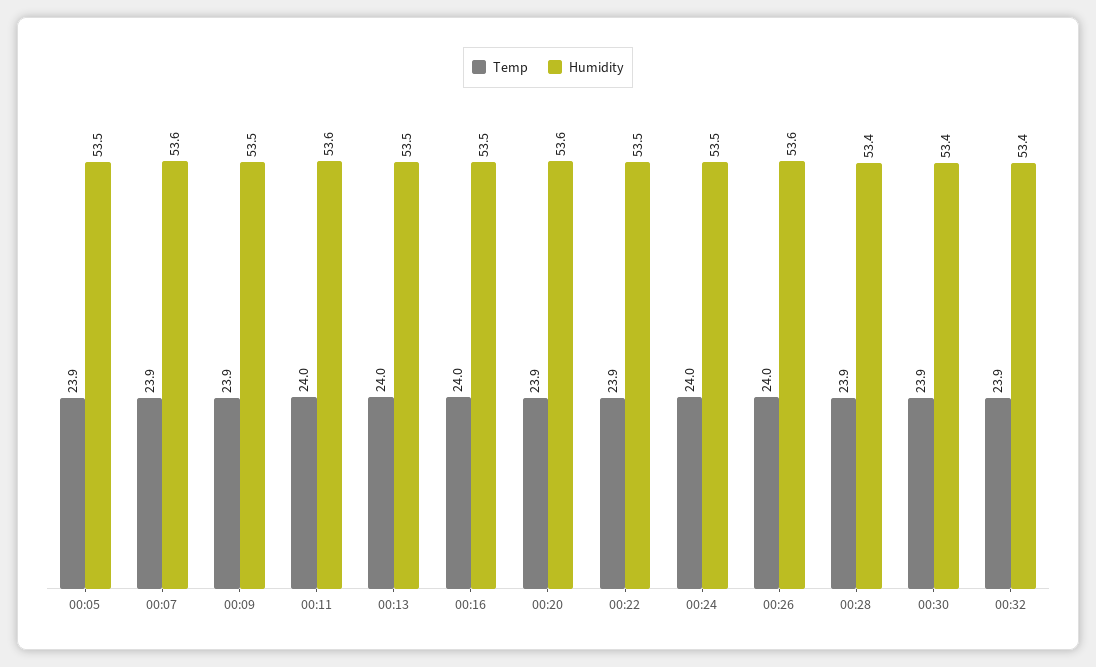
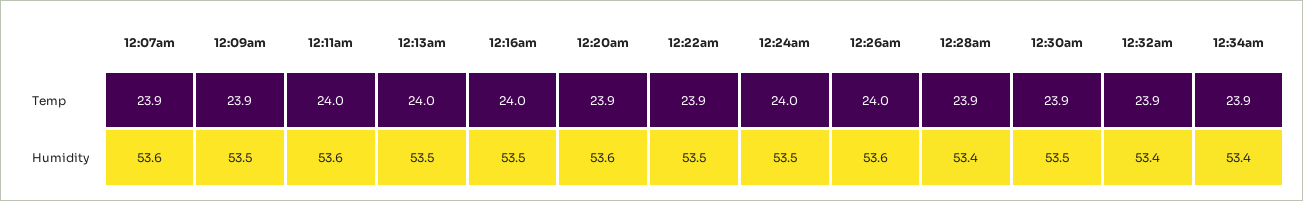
Temp, 00:05: 23.9 -> none
Humidity, 00:05: 53.5 -> none
Humidity, 00:30: 53.4 -> 53.5
Temp, 12:34am: none -> 23.9
Humidity, 12:34am: none -> 53.4

